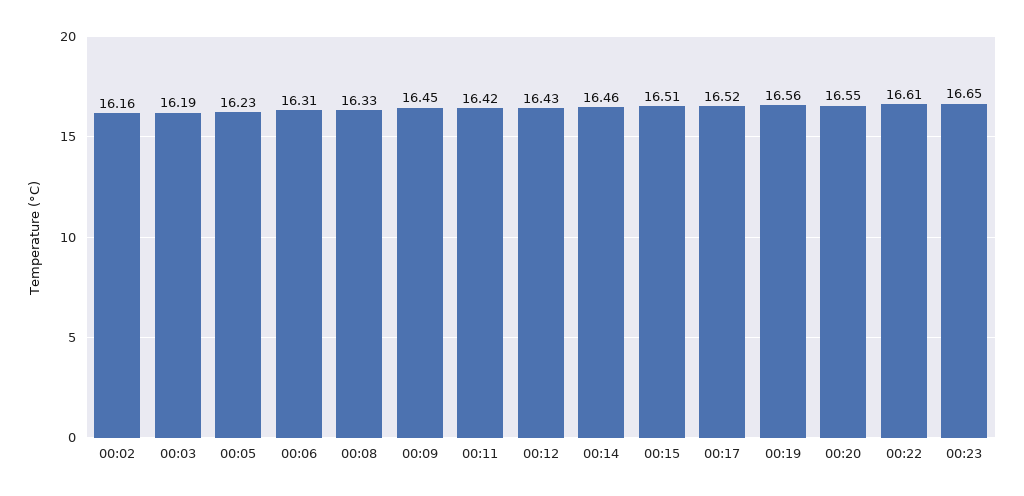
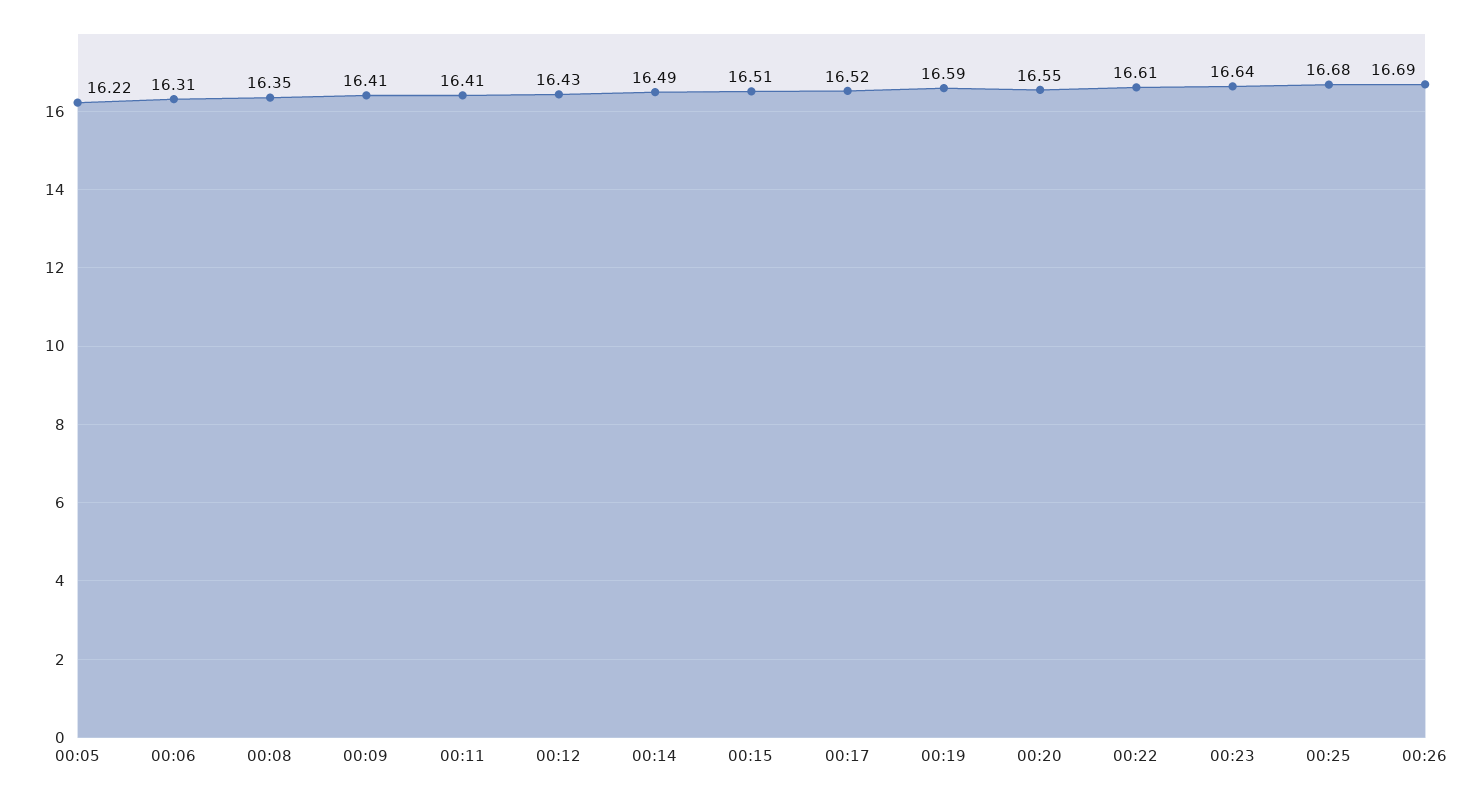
00:02: 16.16 -> none
00:03: 16.19 -> none
00:05: 16.23 -> 16.22
00:08: 16.33 -> 16.35
00:09: 16.45 -> 16.41
00:11: 16.42 -> 16.41
00:14: 16.46 -> 16.49
00:19: 16.56 -> 16.59
00:23: 16.65 -> 16.64
00:25: none -> 16.68
00:26: none -> 16.69

